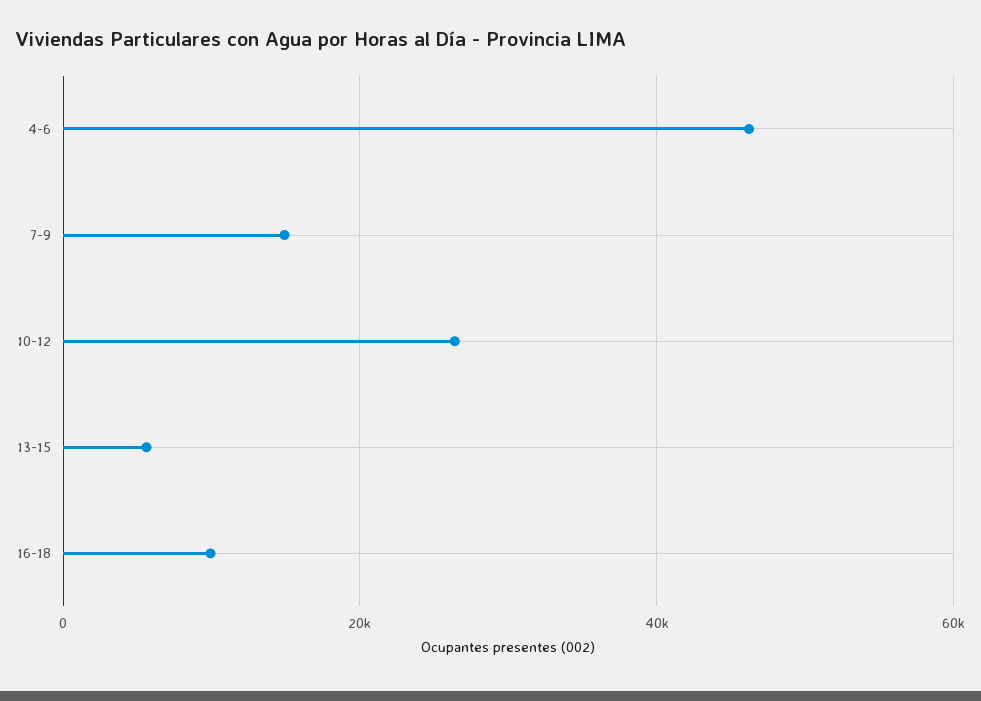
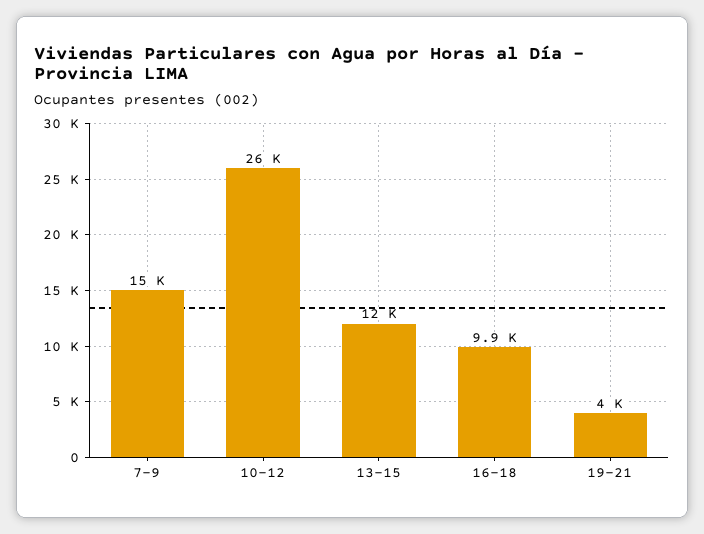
4-6: 46000 -> none
13-15: 6000 -> 12000
19-21: none -> 4000

